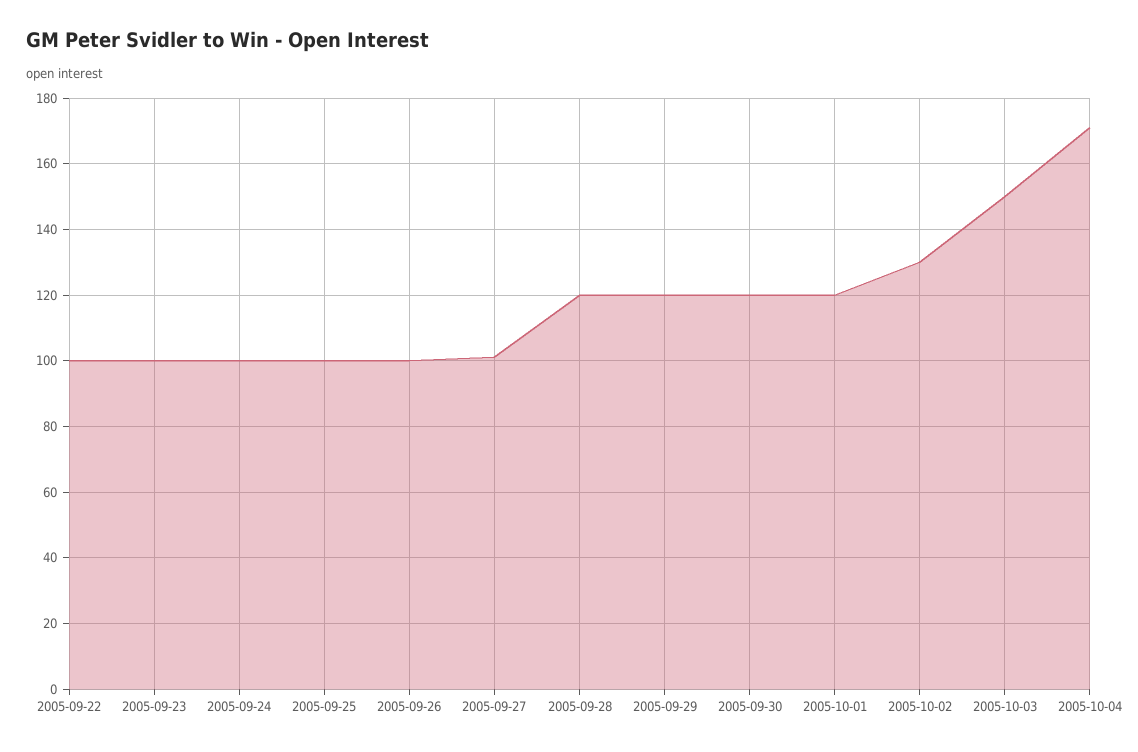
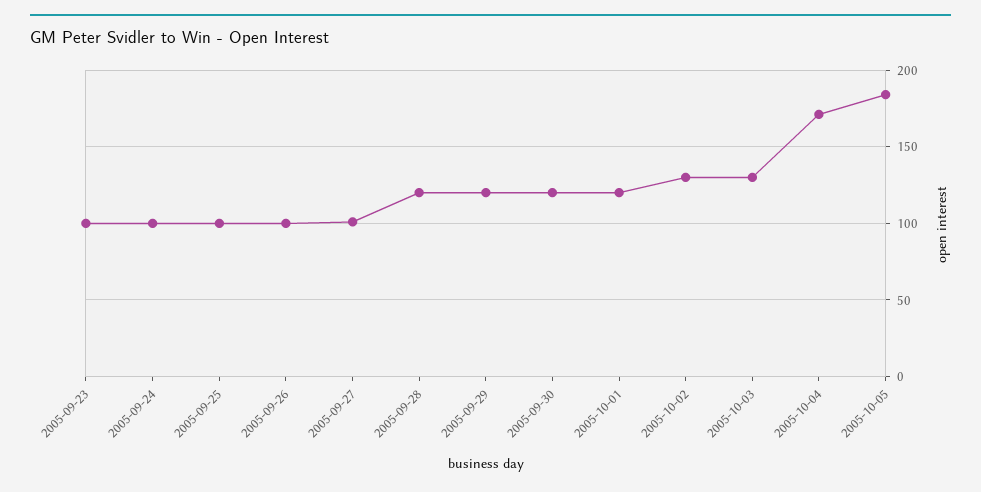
2005-09-22: 100 -> none
2005-10-03: 150 -> 130
2005-10-05: none -> 185

